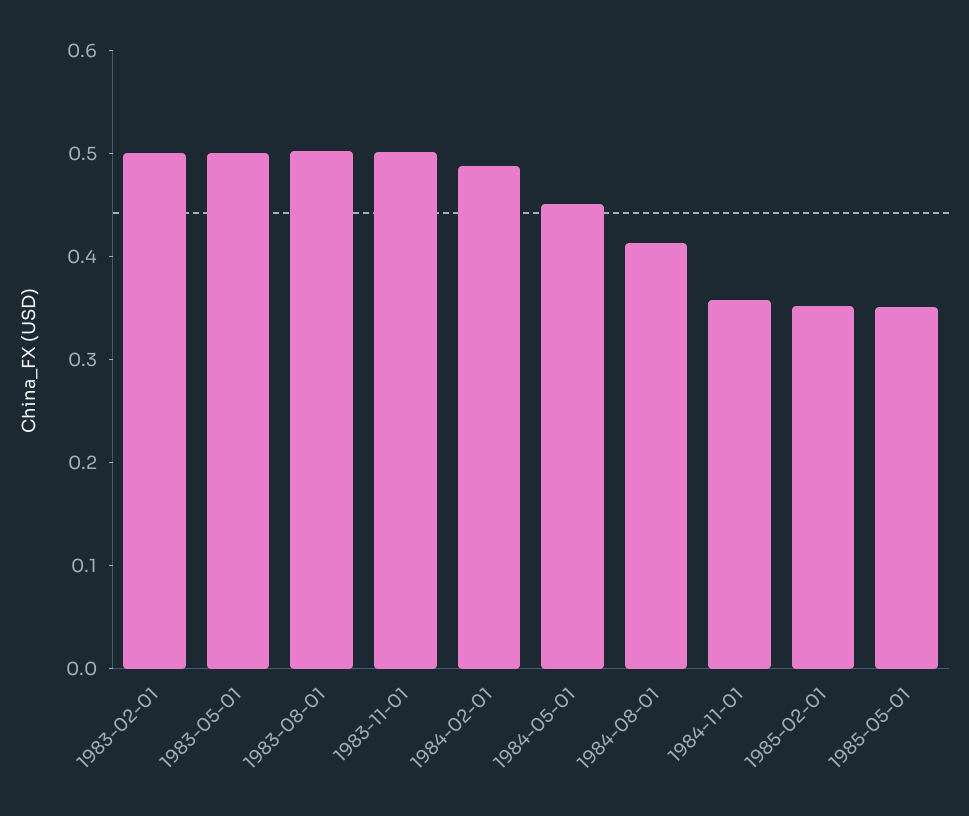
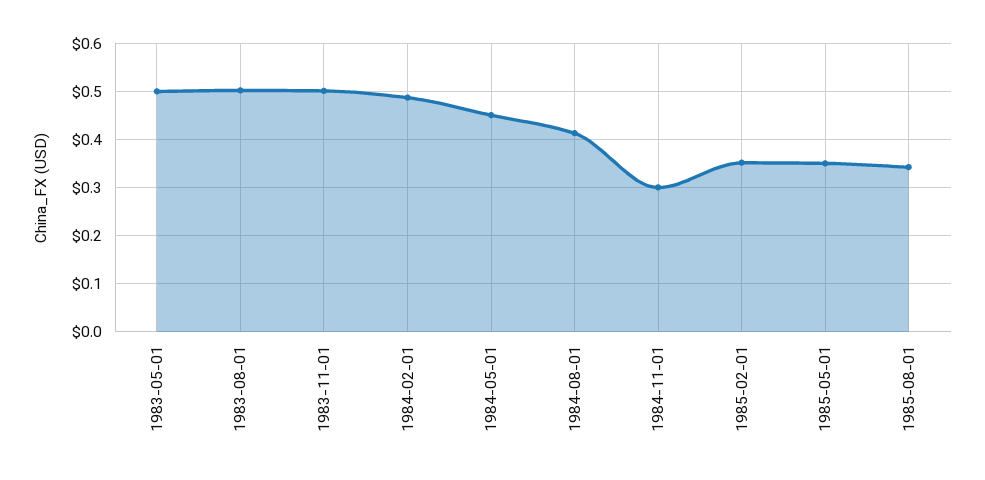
1983-02-01: 0.5 -> none
1984-11-01: 0.36 -> 0.3
1985-08-01: none -> 0.34

